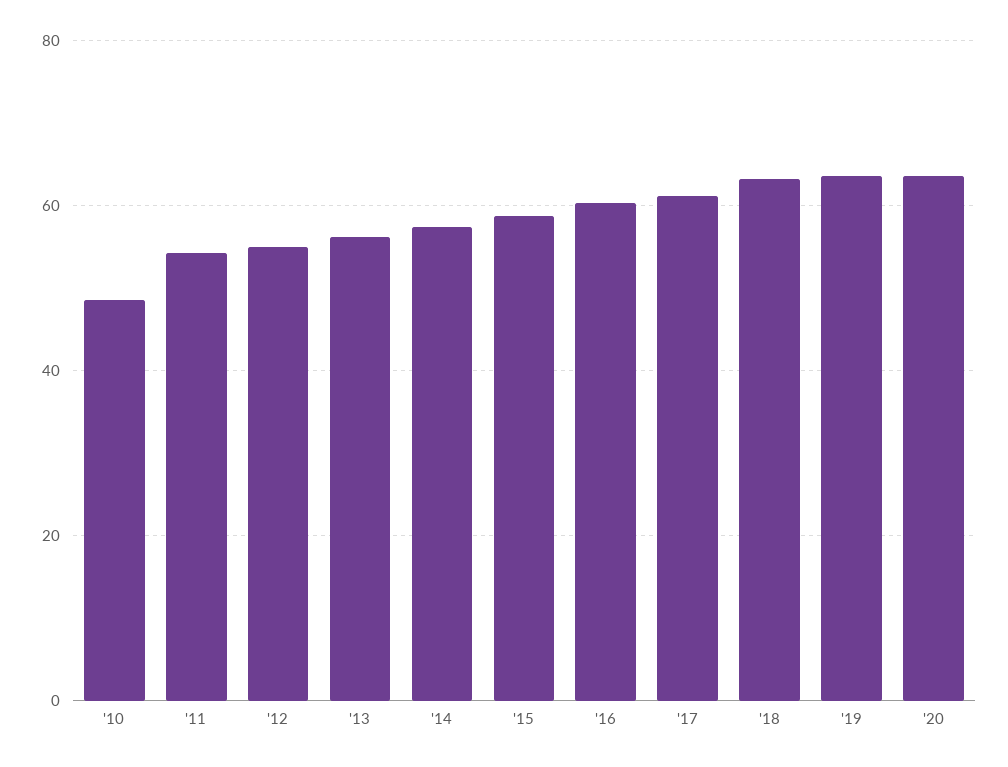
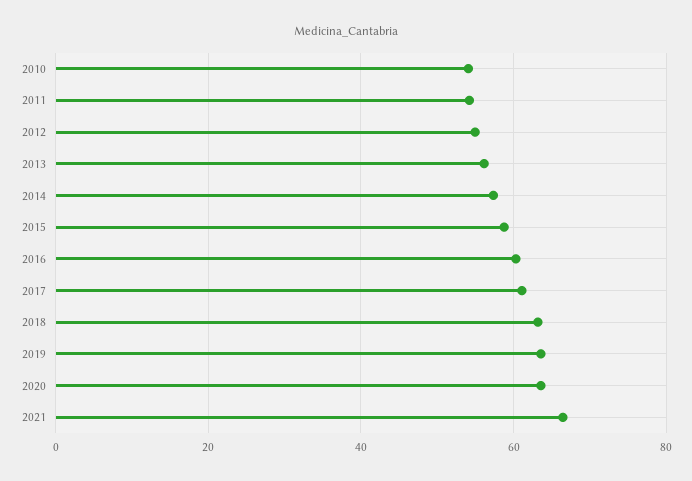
'10: 48 -> 54
2021: none -> 66

